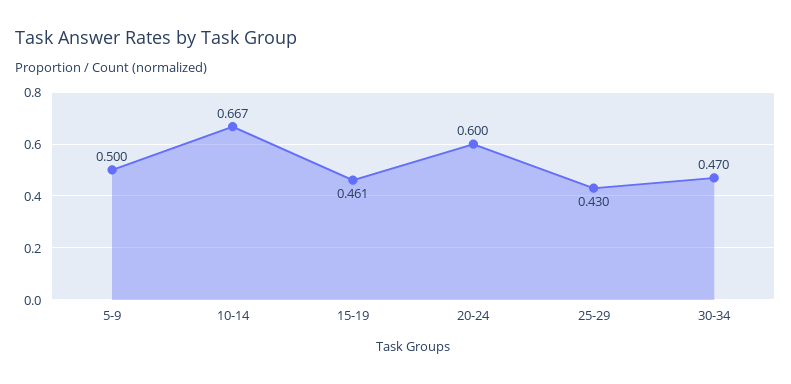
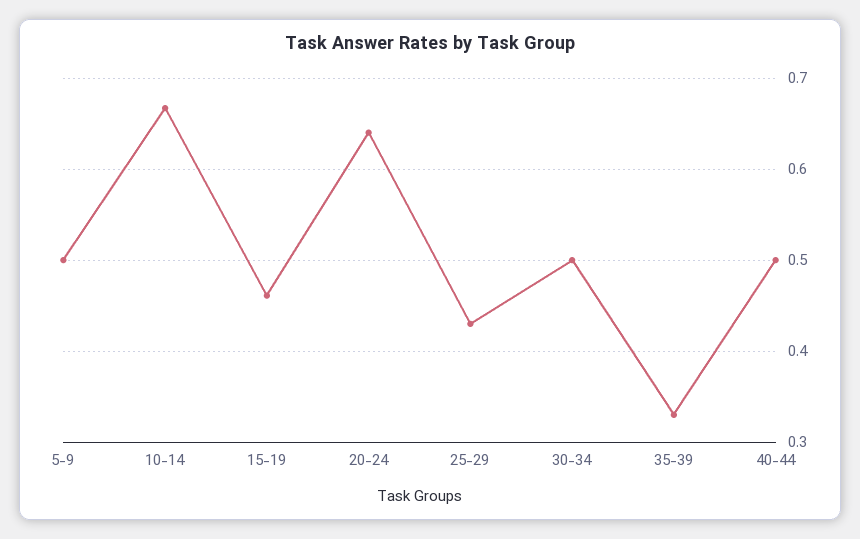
20-24: 0.6 -> 0.64
30-34: 0.47 -> 0.5
35-39: none -> 0.33
40-44: none -> 0.5

